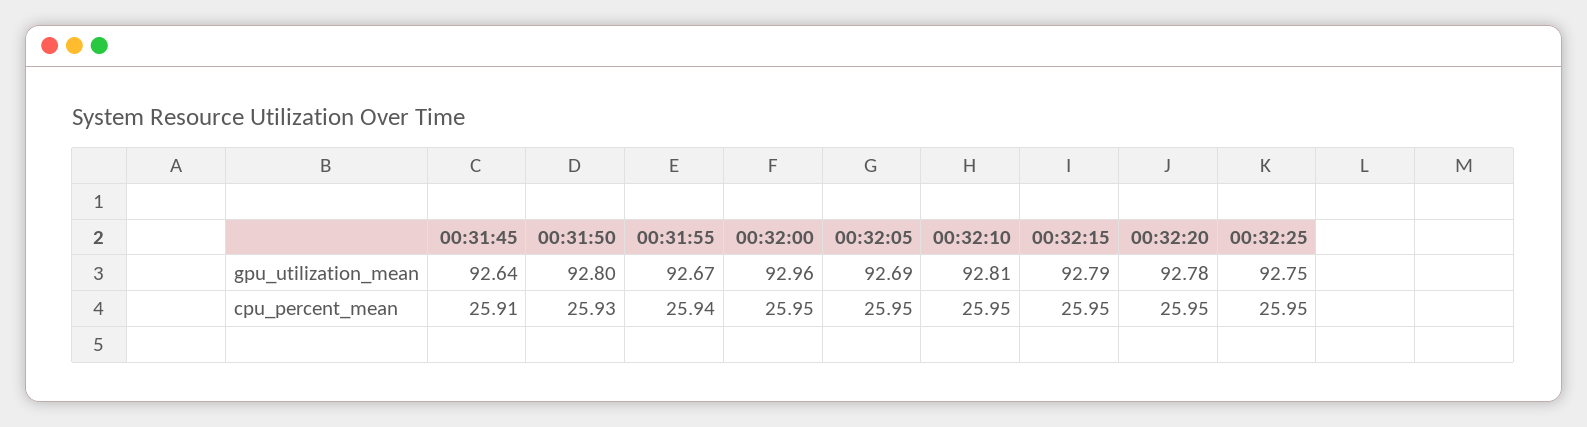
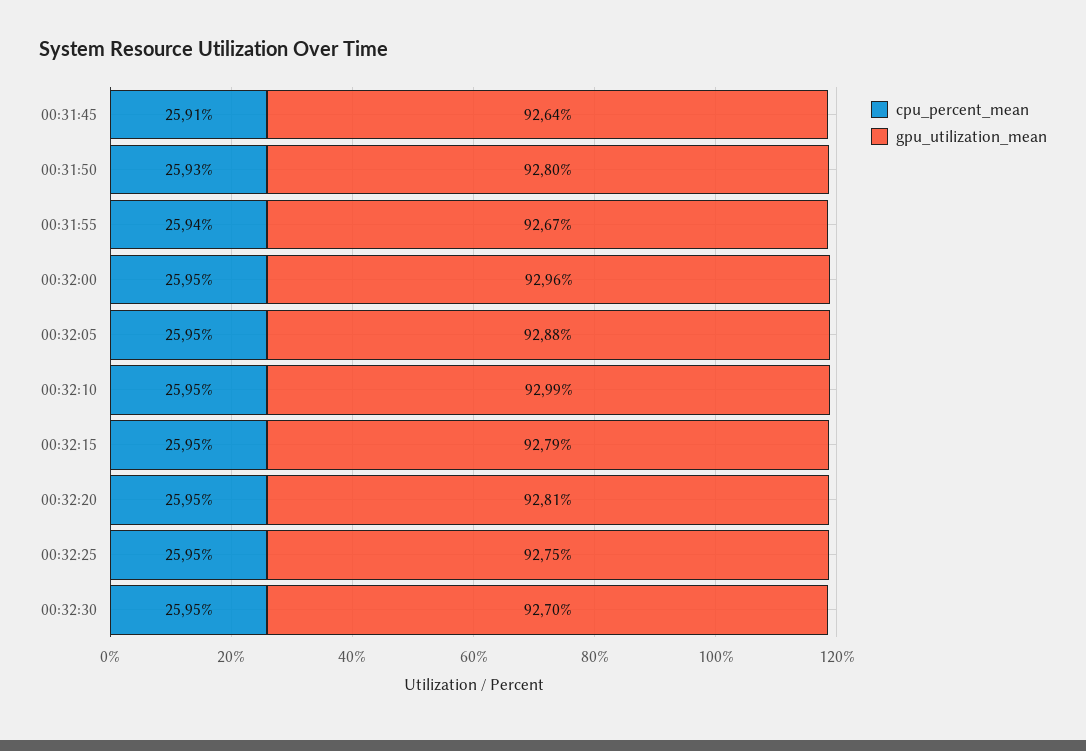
gpu_utilization_mean, 00:32:05: 92.69 -> 92.88
gpu_utilization_mean, 00:32:10: 92.81 -> 92.99
gpu_utilization_mean, 00:32:20: 92.78 -> 92.81
cpu_percent_mean, 00:32:30: none -> 25.95
gpu_utilization_mean, 00:32:30: none -> 92.7

